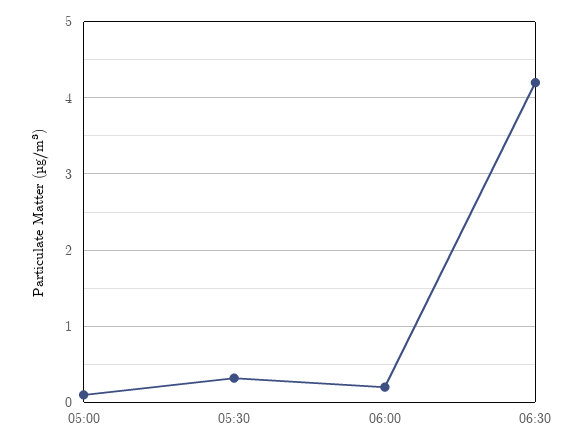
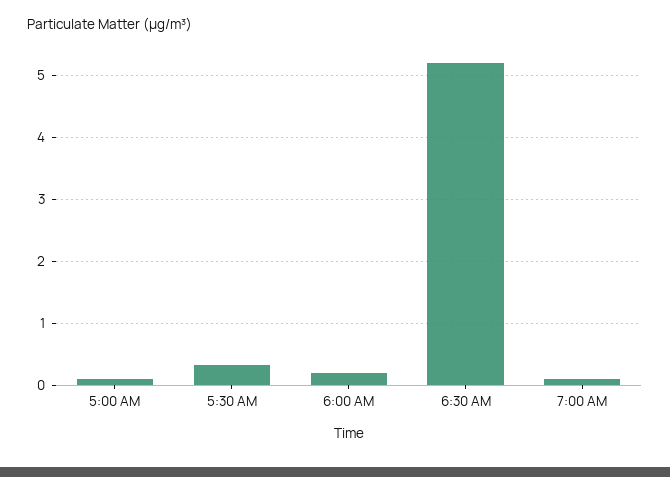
06:30: 4.2 -> 5.2
7:00 AM: none -> 0.1

